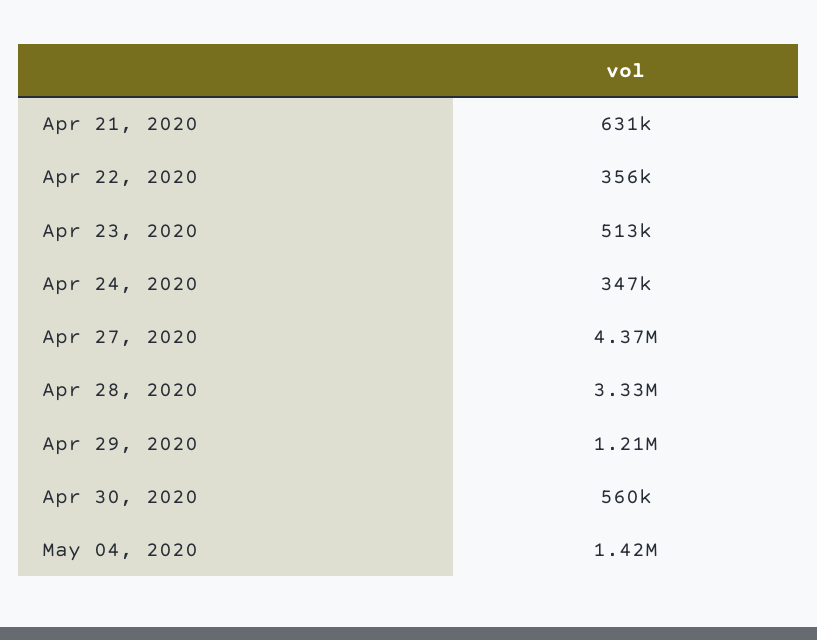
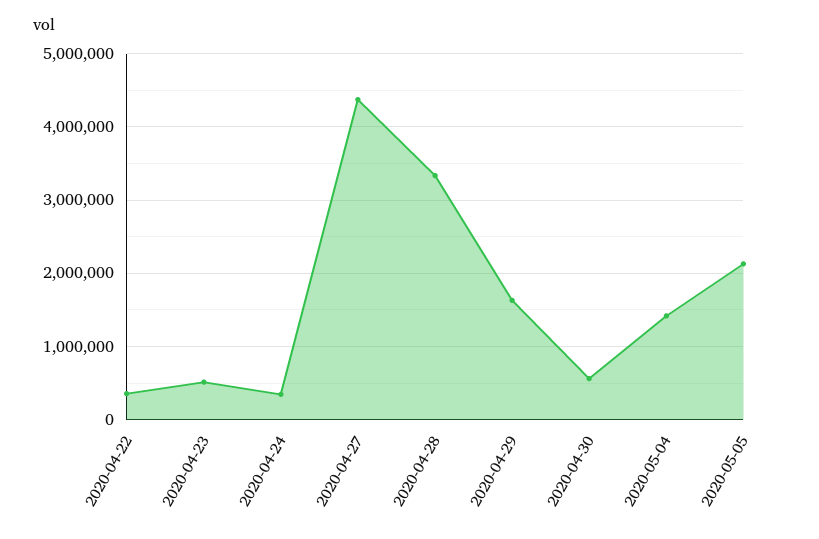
Apr 21, 2020: 631000 -> none
Apr 29, 2020: 1210000 -> 1600000
2020-05-05: none -> 2100000

